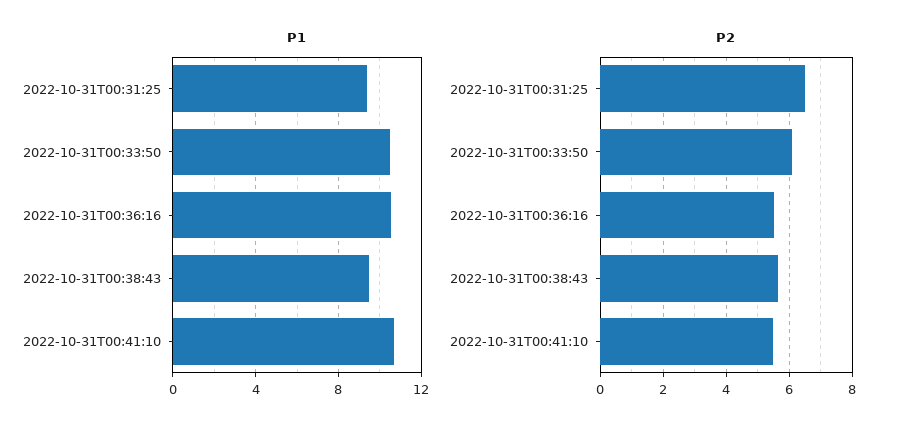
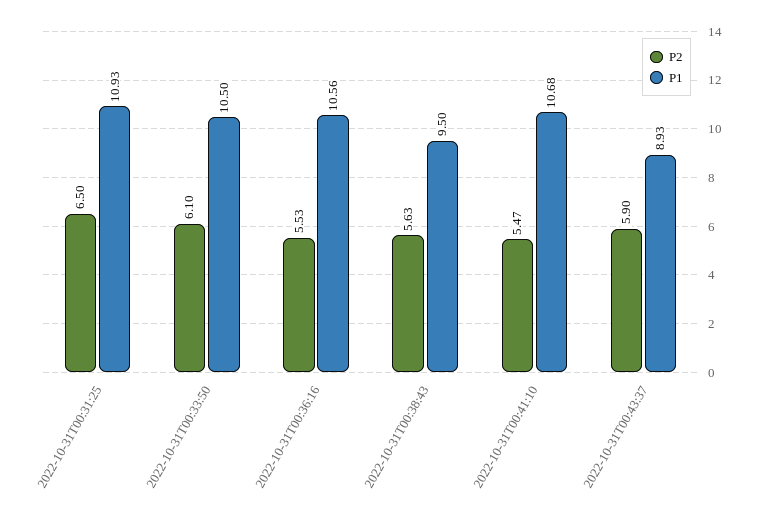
P1, 2022-10-31T00:31:25: 9.5 -> 10.93
P2, 2022-10-31T00:43:37: none -> 5.9
P1, 2022-10-31T00:43:37: none -> 8.93

